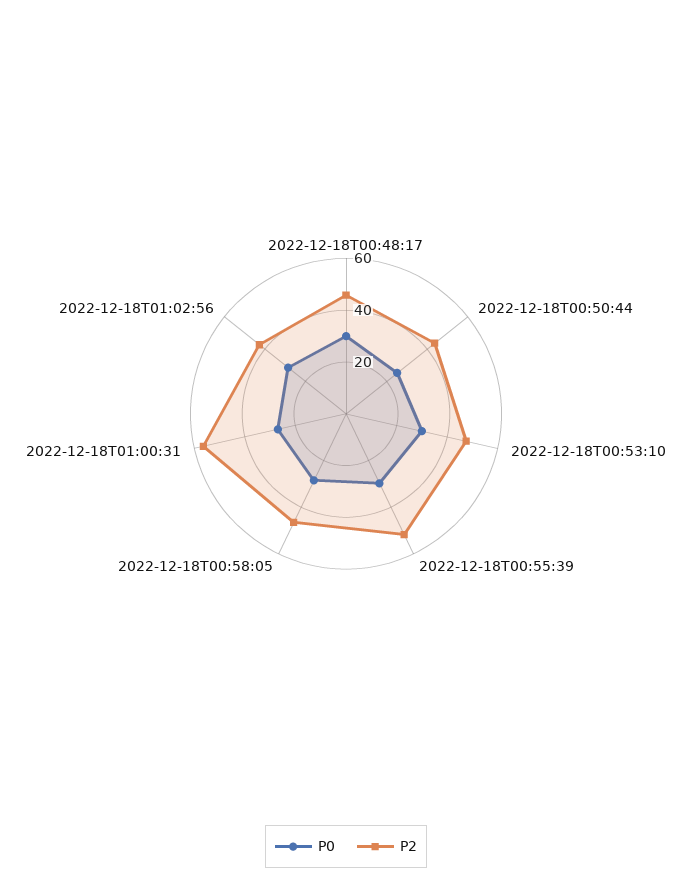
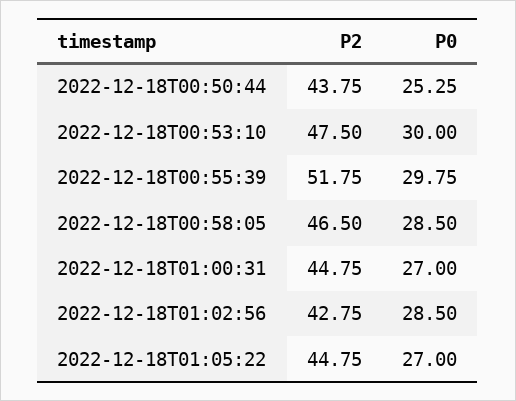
P0, 2022-12-18T00:48:17: 30 -> none
P2, 2022-12-18T00:48:17: 45 -> none
P2, 2022-12-18T01:00:31: 55 -> 44.75
P2, 2022-12-18T01:05:22: none -> 44.75
P0, 2022-12-18T01:05:22: none -> 27

